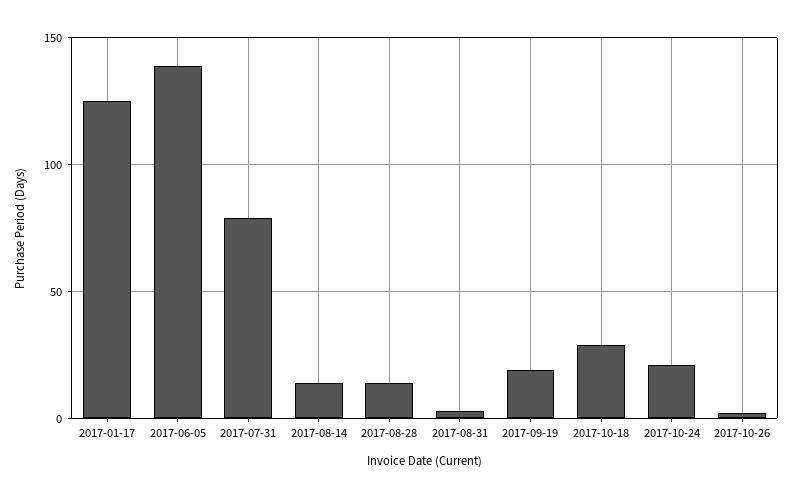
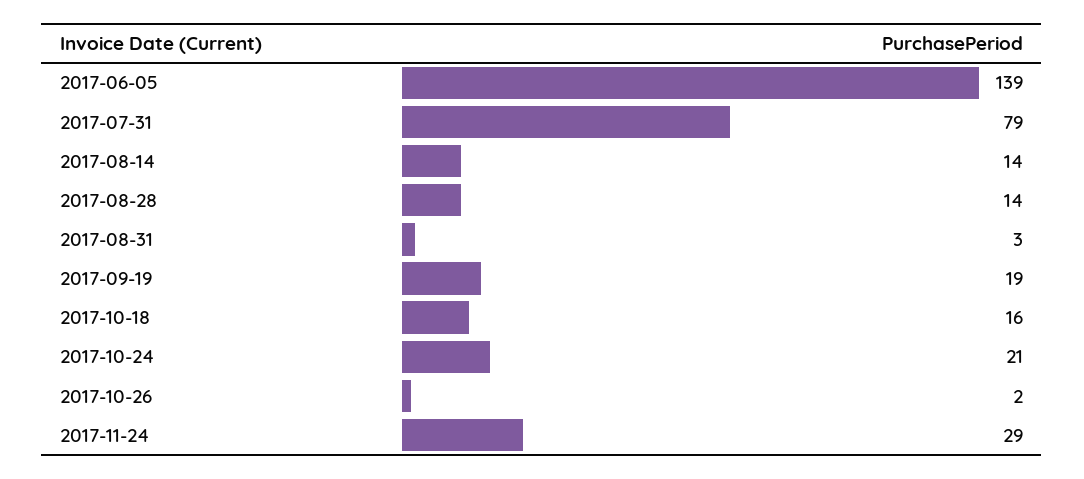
2017-01-17: 125 -> none
2017-10-18: 30 -> 16
2017-11-24: none -> 29

